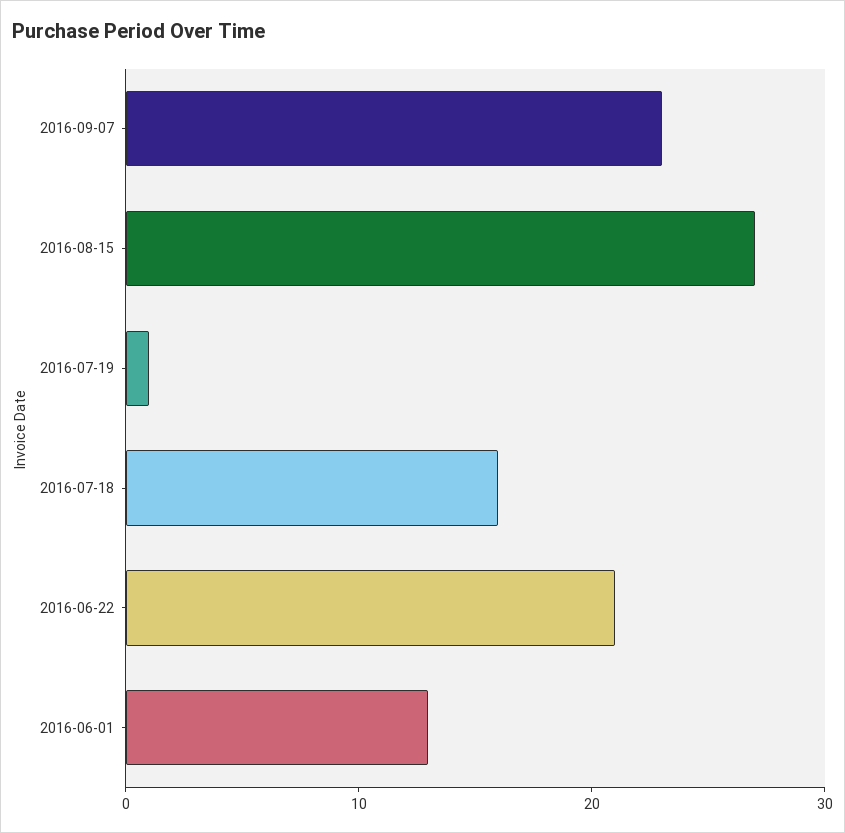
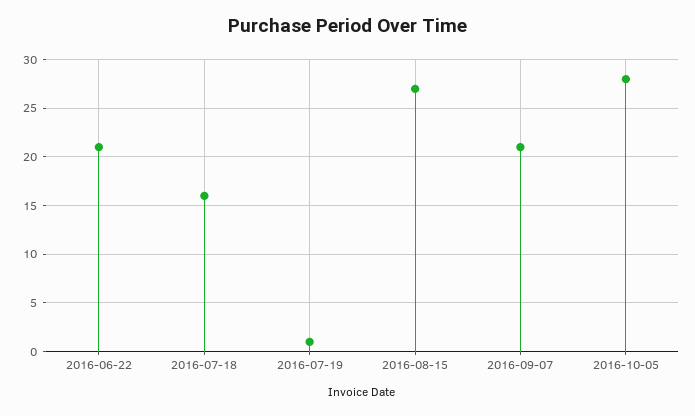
2016-09-07: 23 -> 21
2016-06-01: 13 -> none
2016-10-05: none -> 28

